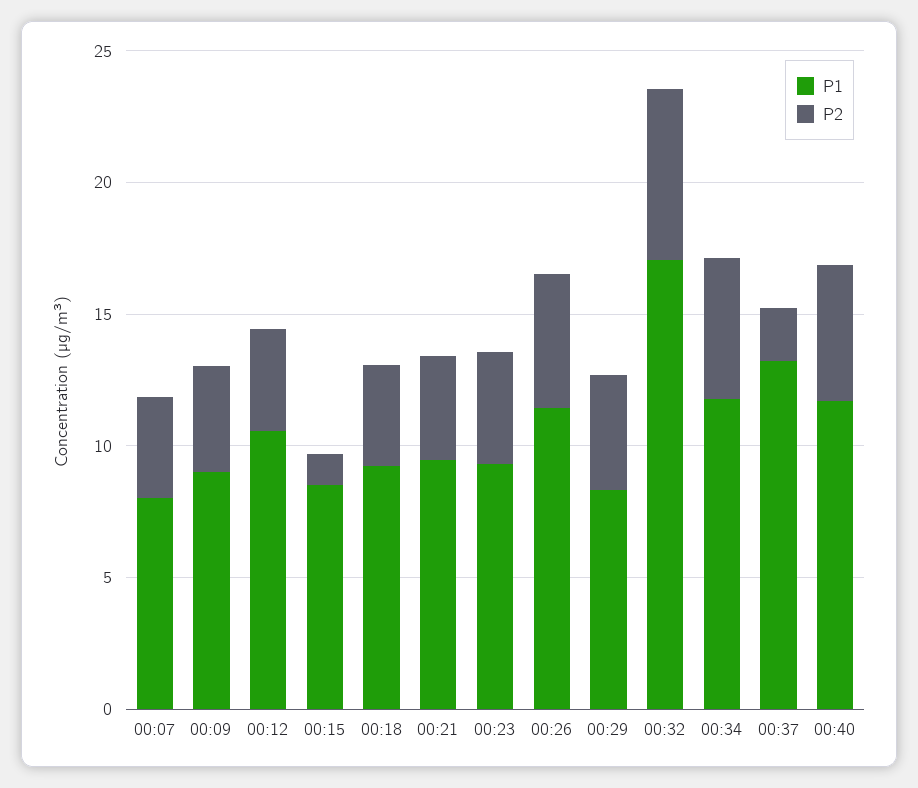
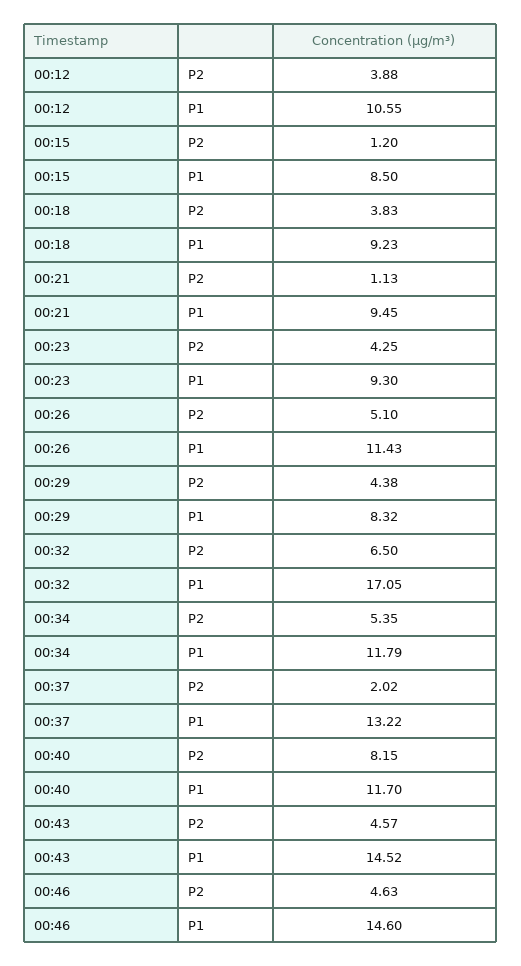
P1, 00:07: 8 -> none
P2, 00:07: 4 -> none
P1, 00:09: 9 -> none
P2, 00:09: 4 -> none
P2, 00:21: 4 -> 1.13
P2, 00:40: 5 -> 8.15
P2, 00:43: none -> 4.57
P1, 00:43: none -> 14.52
P2, 00:46: none -> 4.63
P1, 00:46: none -> 14.6

